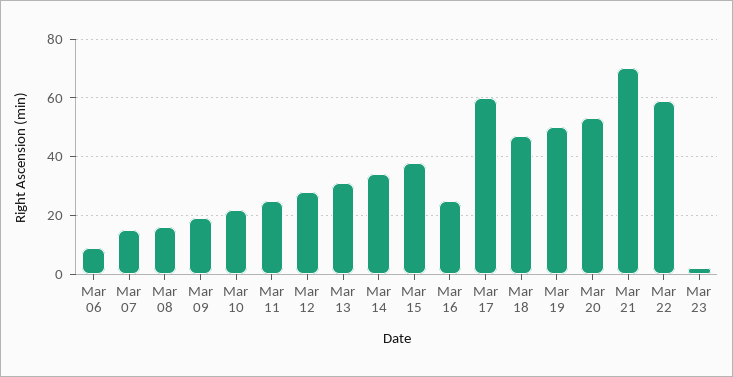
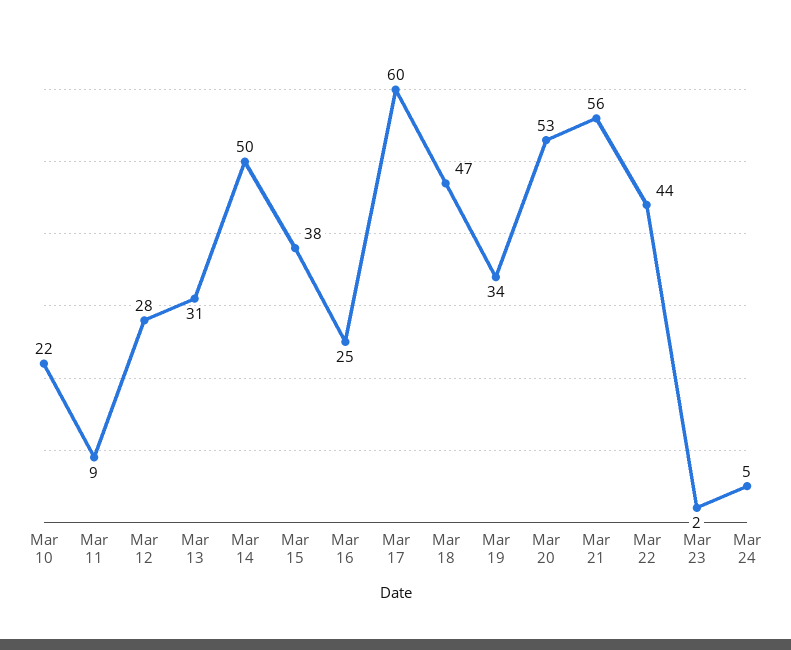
Mar 06: 10 -> none
Mar 07: 15 -> none
Mar 08: 15 -> none
Mar 09: 20 -> none
Mar 11: 25 -> 9
Mar 14: 35 -> 50
Mar 19: 50 -> 34
Mar 21: 70 -> 56
Mar 22: 60 -> 44
Mar 24: none -> 5

